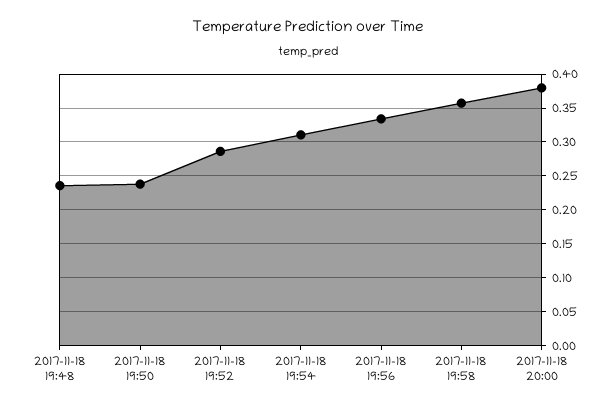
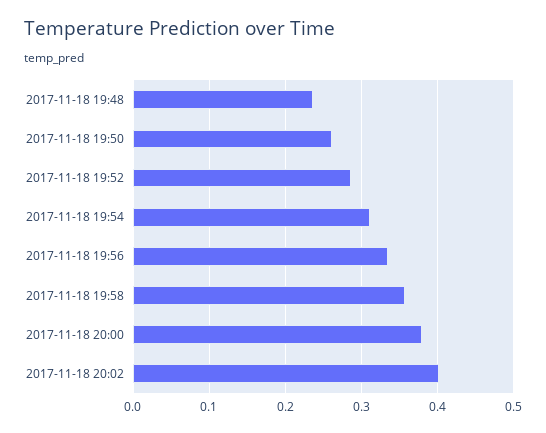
2017-11-18 19:50: 0.24 -> 0.26
2017-11-18 20:02: none -> 0.4

